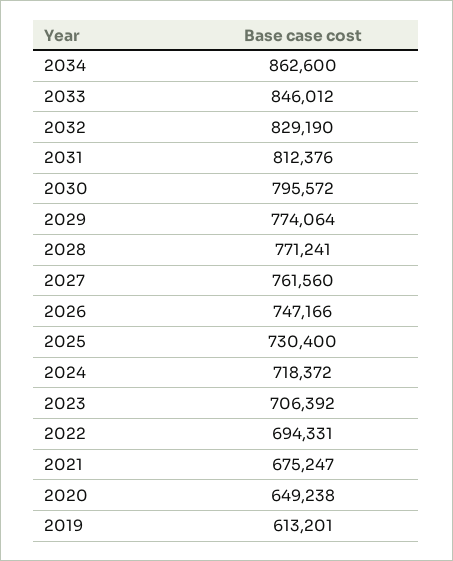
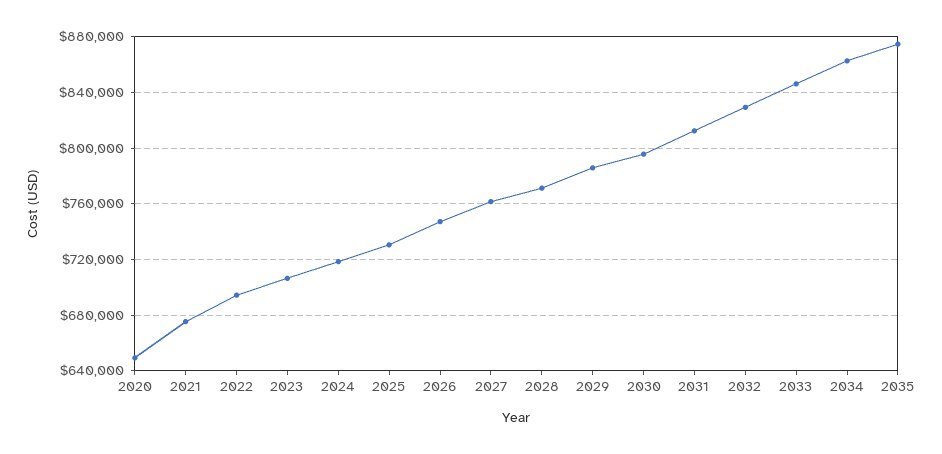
2029: 774064 -> 785000
2019: 613201 -> none
2035: none -> 875000

